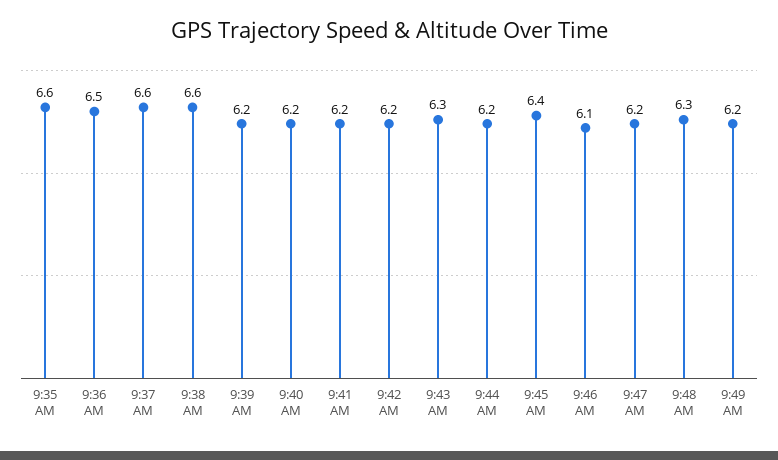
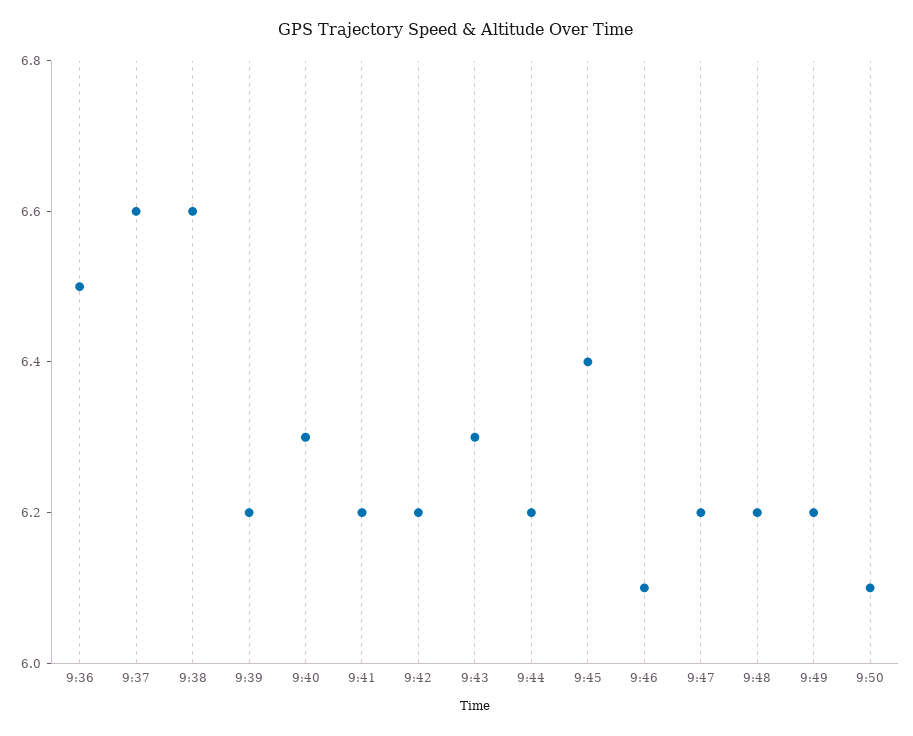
9:35 AM: 6.6 -> none
9:40 AM: 6.2 -> 6.3
9:48 AM: 6.3 -> 6.2
9:50: none -> 6.1

